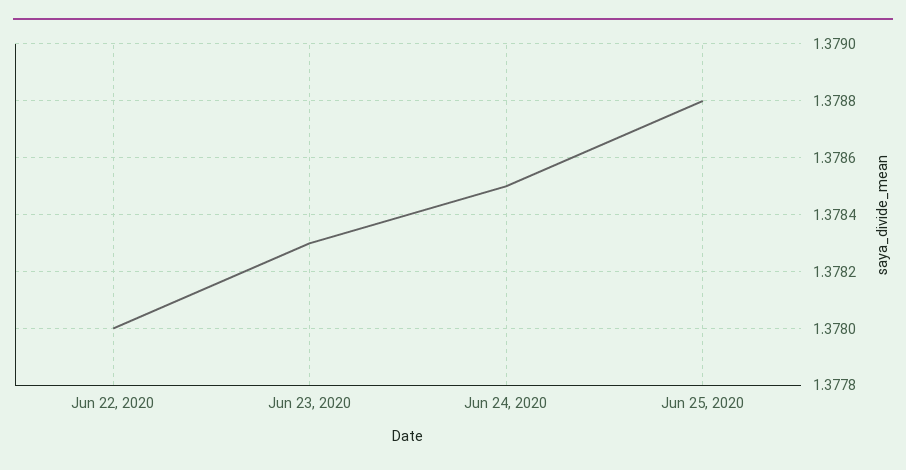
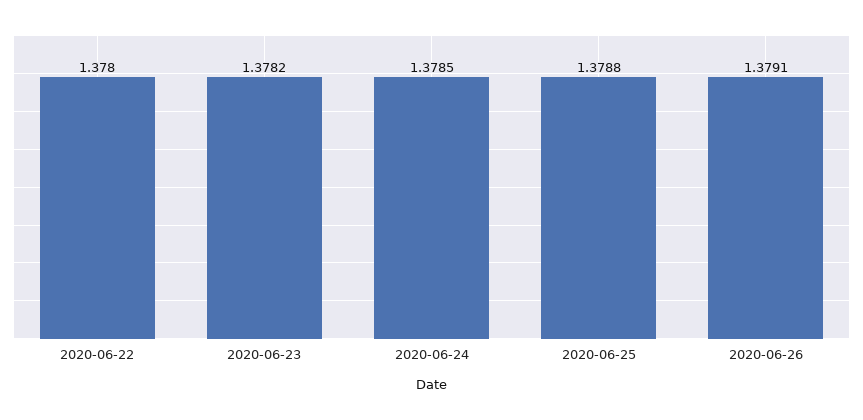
Jun 23, 2020: 1.3783 -> 1.3782
2020-06-26: none -> 1.3791

